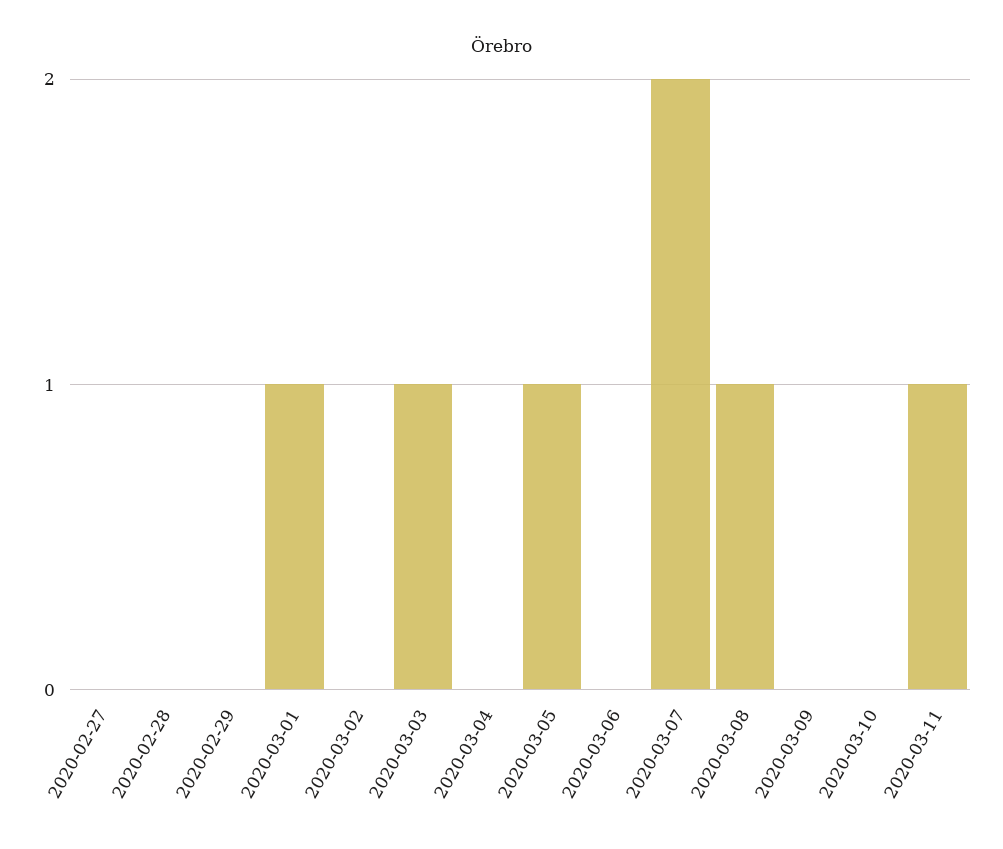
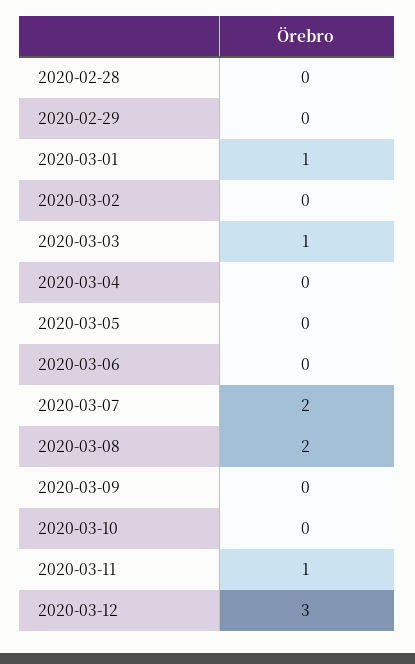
2020-02-27: 0 -> none
2020-03-05: 1 -> 0
2020-03-08: 1 -> 2
2020-03-12: none -> 3

